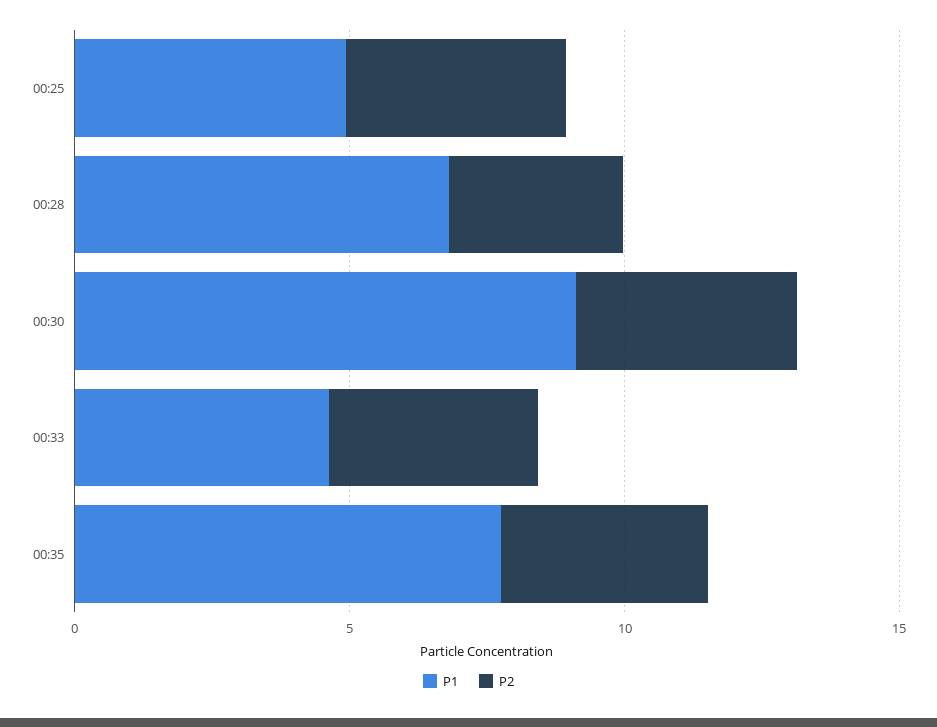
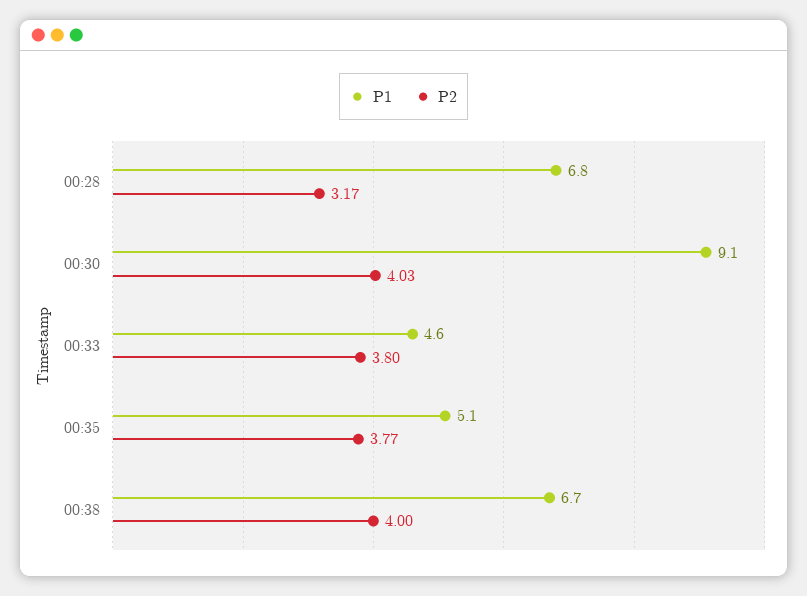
P1, 00:25: 5 -> none
P2, 00:25: 4 -> none
P1, 00:35: 8 -> 5.1
P1, 00:38: none -> 6.7
P2, 00:38: none -> 4

